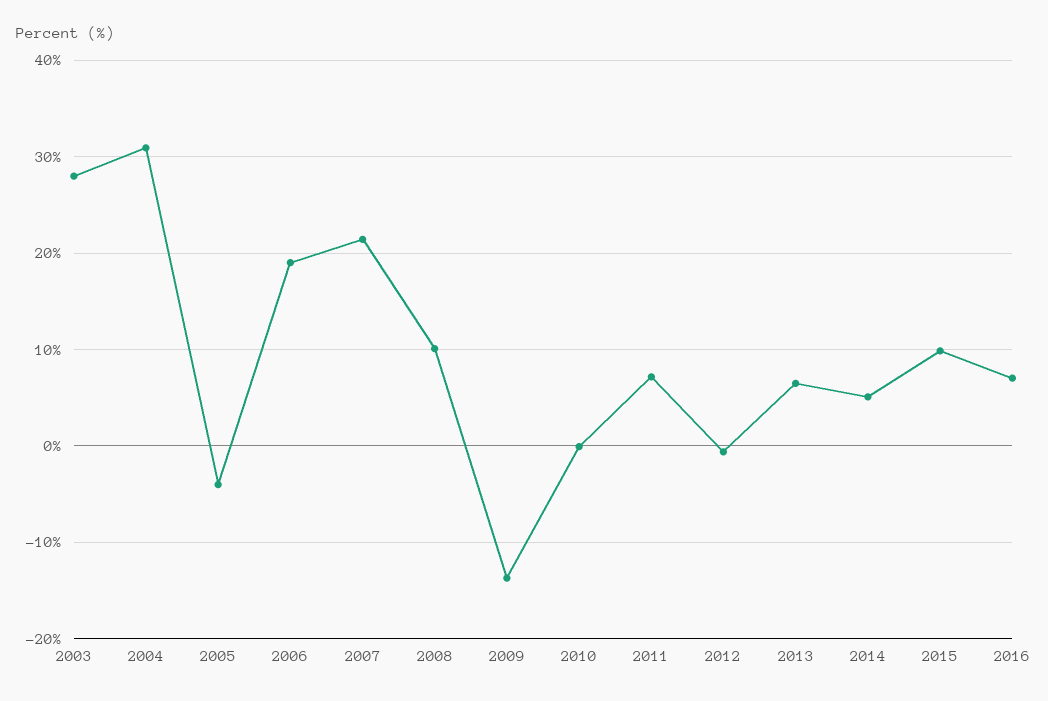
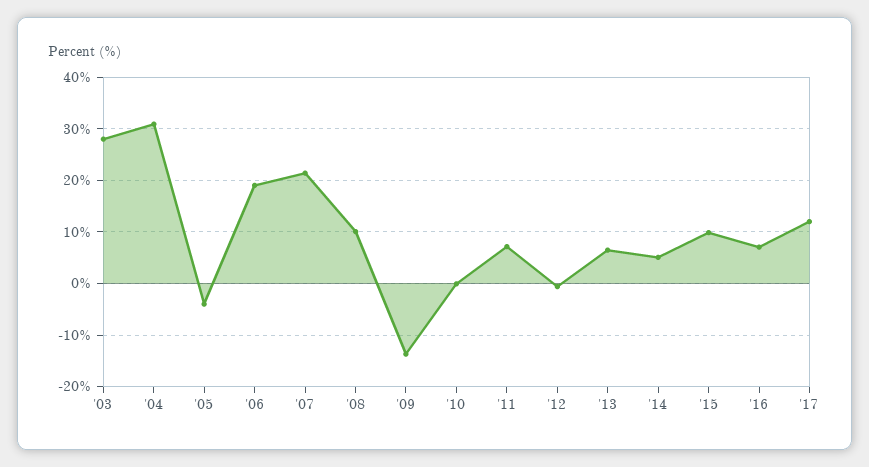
'17: none -> 12

